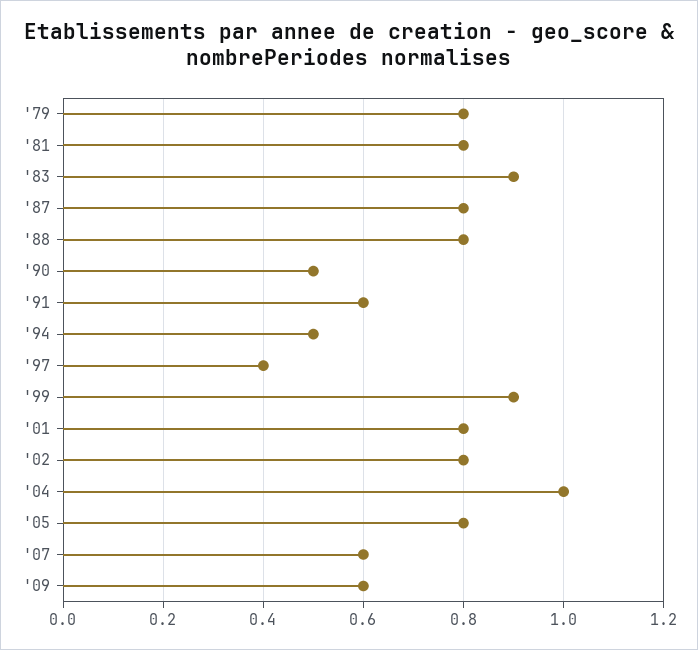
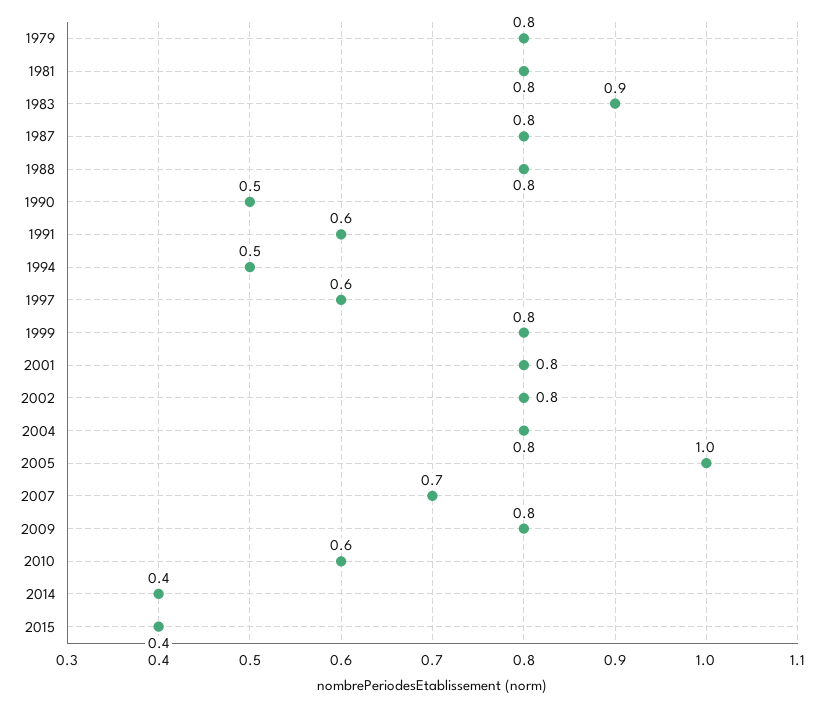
'97: 0.4 -> 0.6
'99: 0.9 -> 0.8
'04: 1 -> 0.8
'05: 0.8 -> 1
'07: 0.6 -> 0.7
'09: 0.6 -> 0.8
2010: none -> 0.6
2014: none -> 0.4
2015: none -> 0.4

